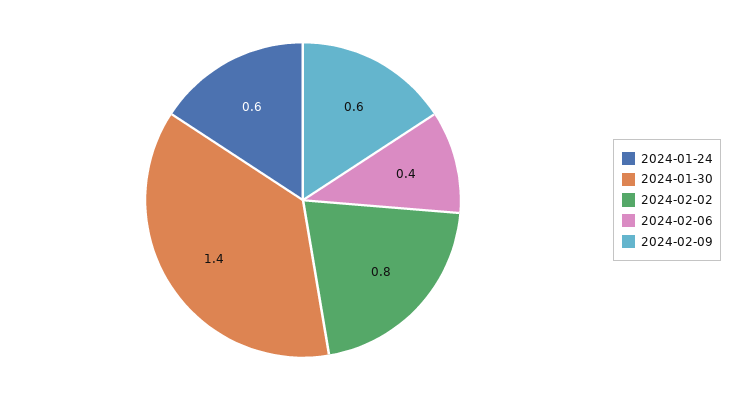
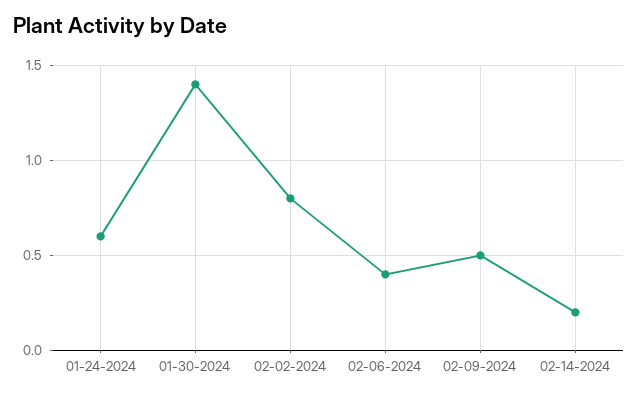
2024-02-09: 0.6 -> 0.5
02-14-2024: none -> 0.2

